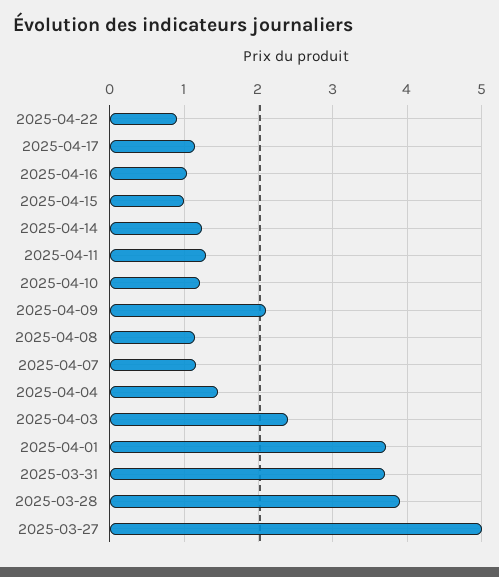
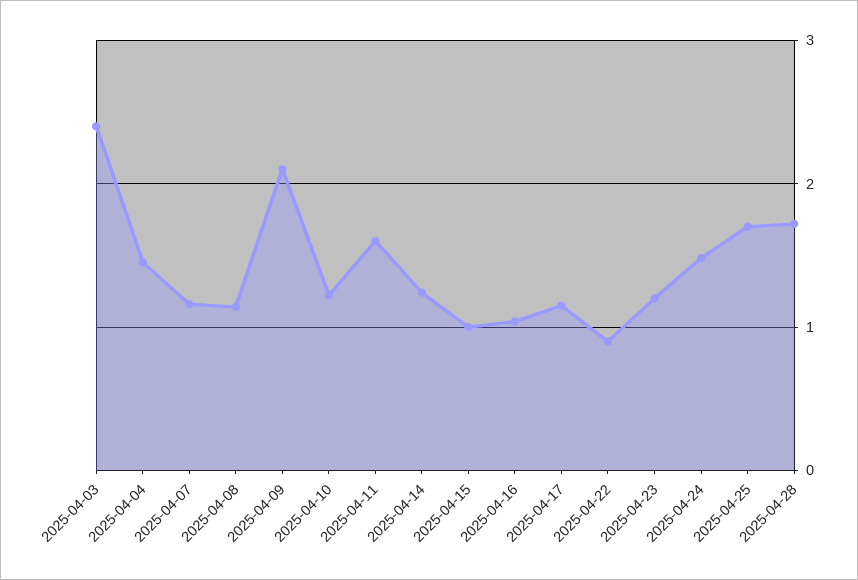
2025-04-11: 1.3 -> 1.6
2025-04-01: 3.7 -> none
2025-03-31: 3.7 -> none
2025-03-28: 3.9 -> none
2025-03-27: 5 -> none
2025-04-23: none -> 1.2
2025-04-24: none -> 1.5
2025-04-25: none -> 1.7
2025-04-28: none -> 1.7

